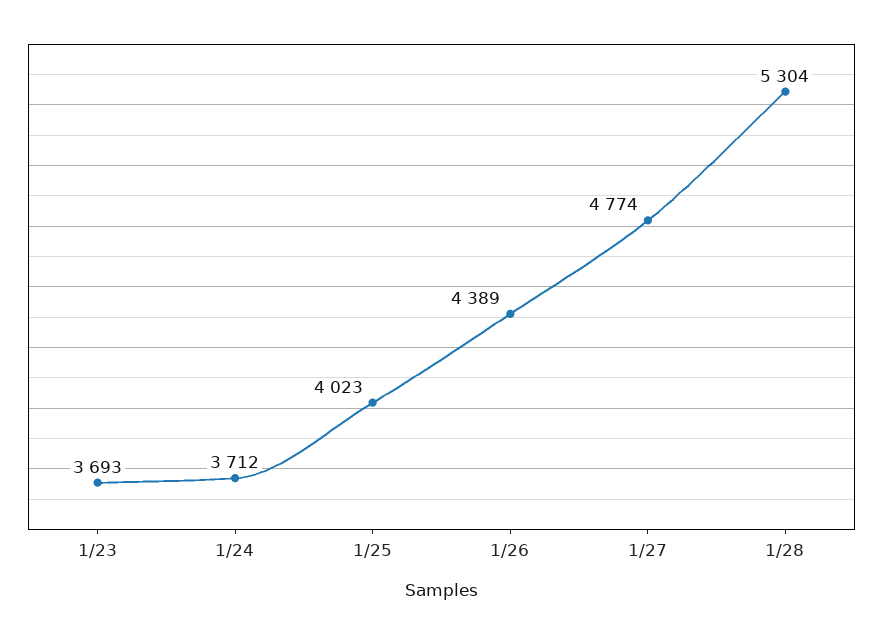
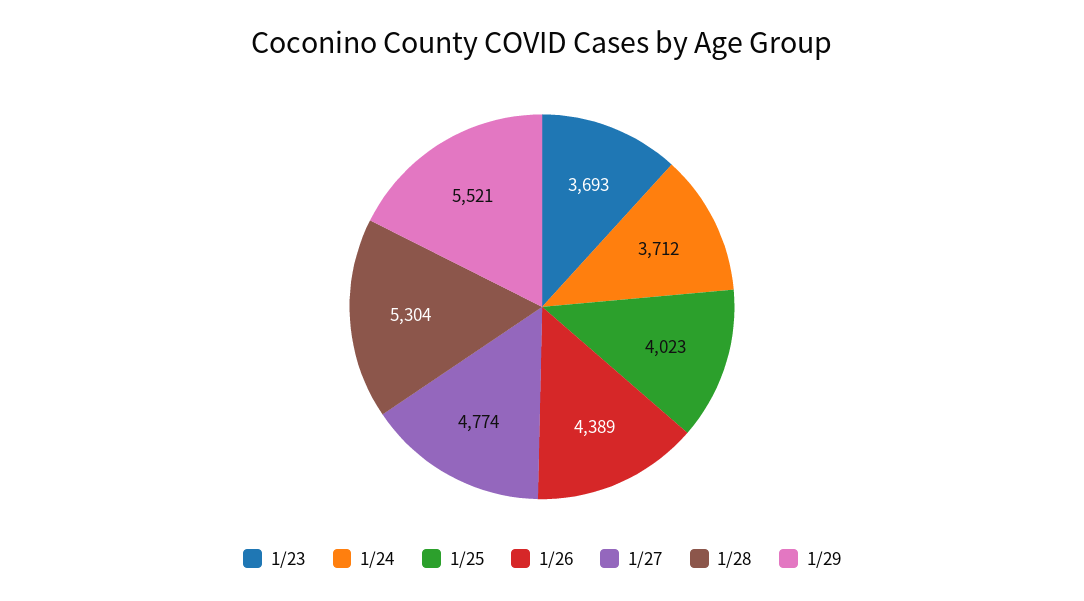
1/29: none -> 5521

